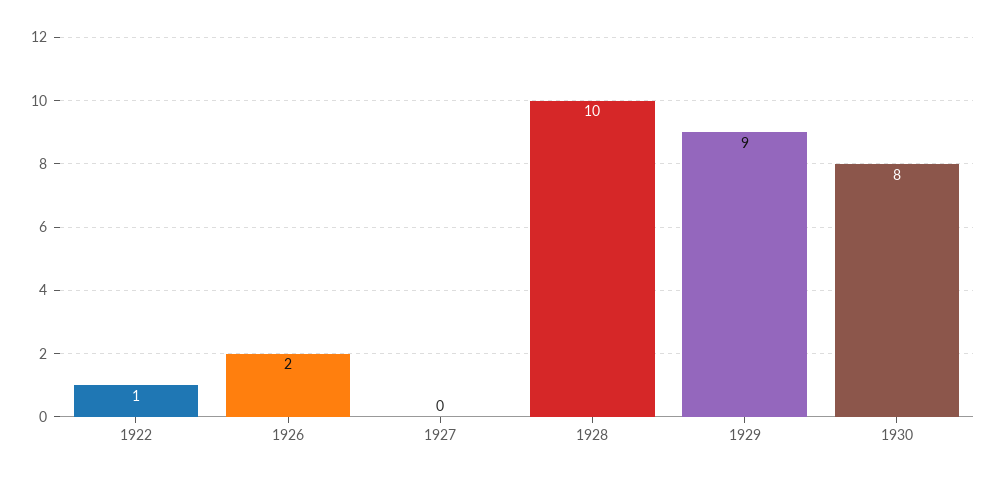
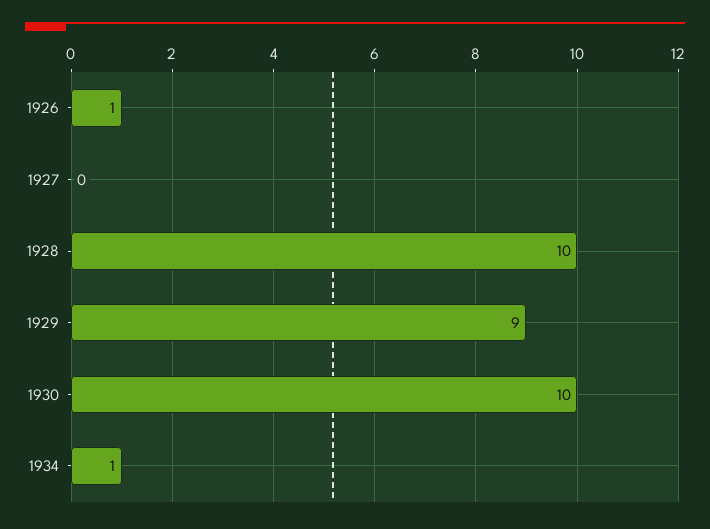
1922: 1 -> none
1926: 2 -> 1
1930: 8 -> 10
1934: none -> 1

